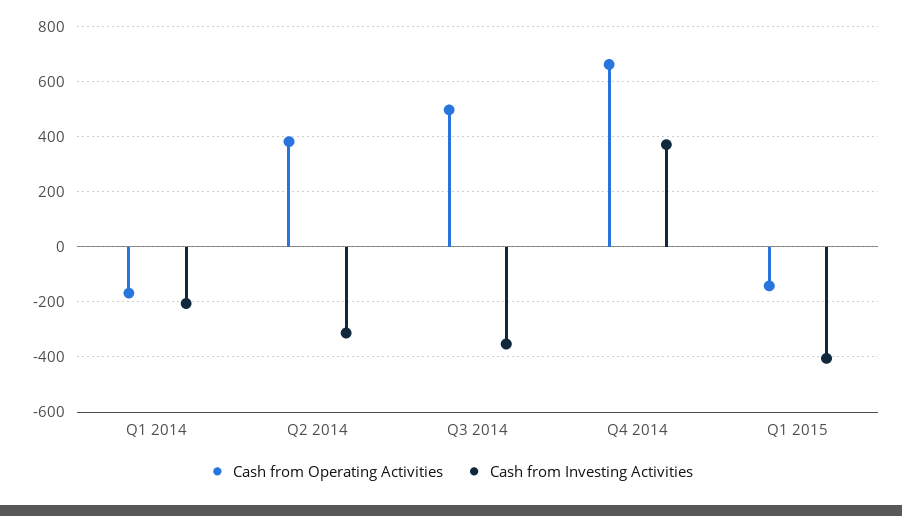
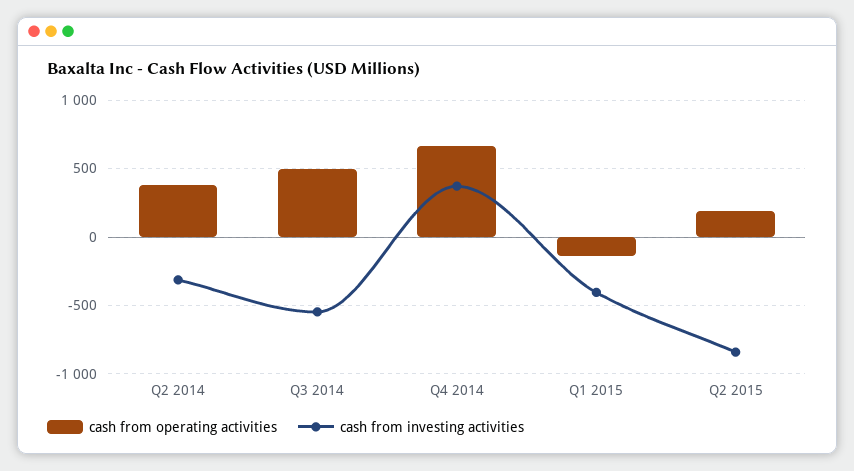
Cash from Operating Activities, Q1 2014: -175 -> none
Cash from Investing Activities, Q1 2014: -200 -> none
Cash from Investing Activities, Q3 2014: -350 -> -550
Cash from Operating Activities, Q2 2015: none -> 200
Cash from Investing Activities, Q2 2015: none -> -850

